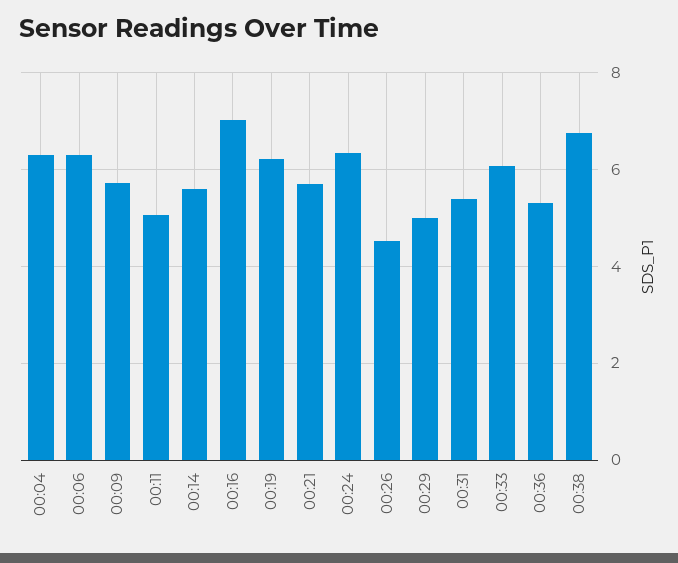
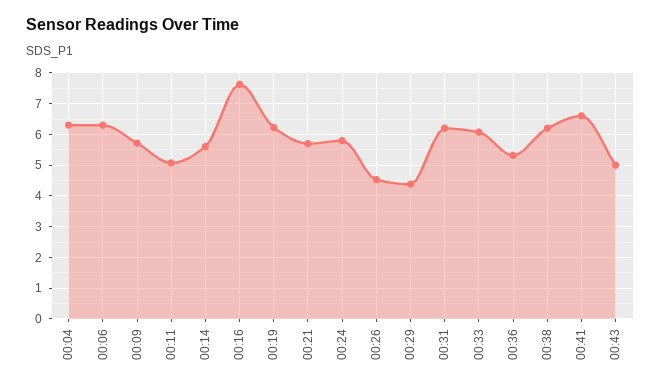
00:16: 7 -> 7.6
00:24: 6.4 -> 5.8
00:29: 5 -> 4.4
00:31: 5.4 -> 6.2
00:38: 6.8 -> 6.2
00:41: none -> 6.6
00:43: none -> 5

